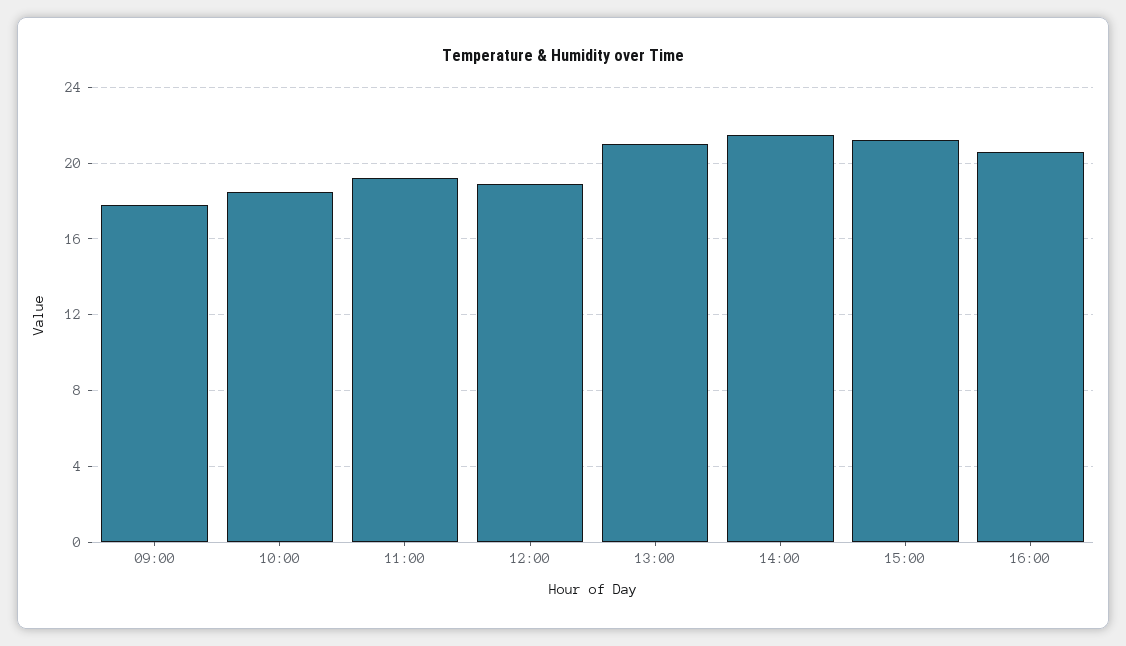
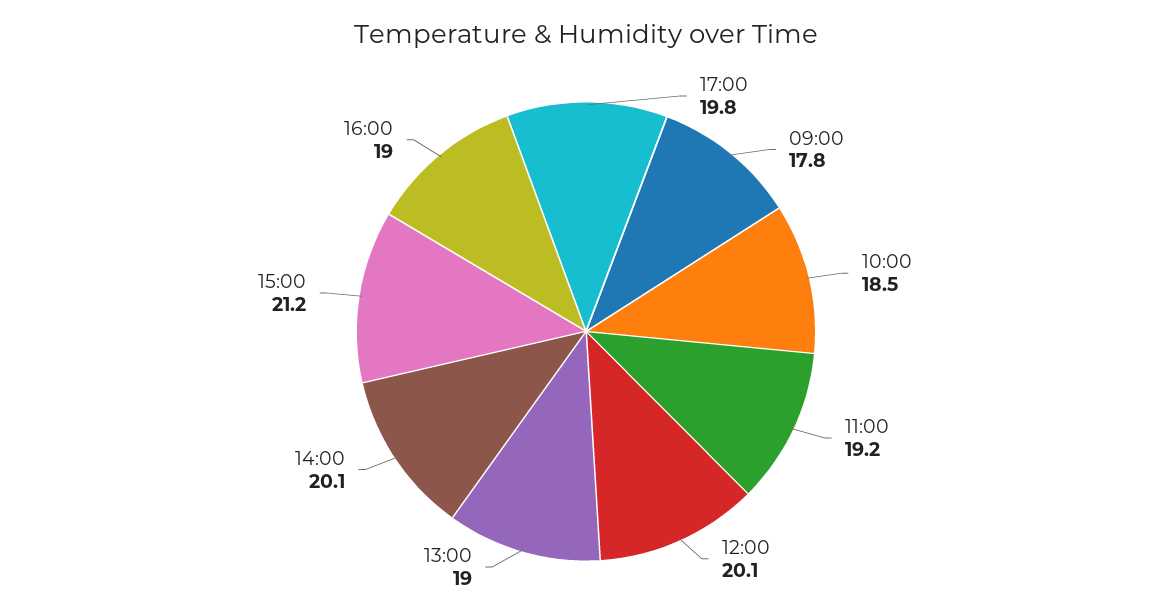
12:00: 19 -> 20.1
13:00: 21 -> 19
14:00: 21.5 -> 20.1
16:00: 20.5 -> 19
17:00: none -> 19.8

